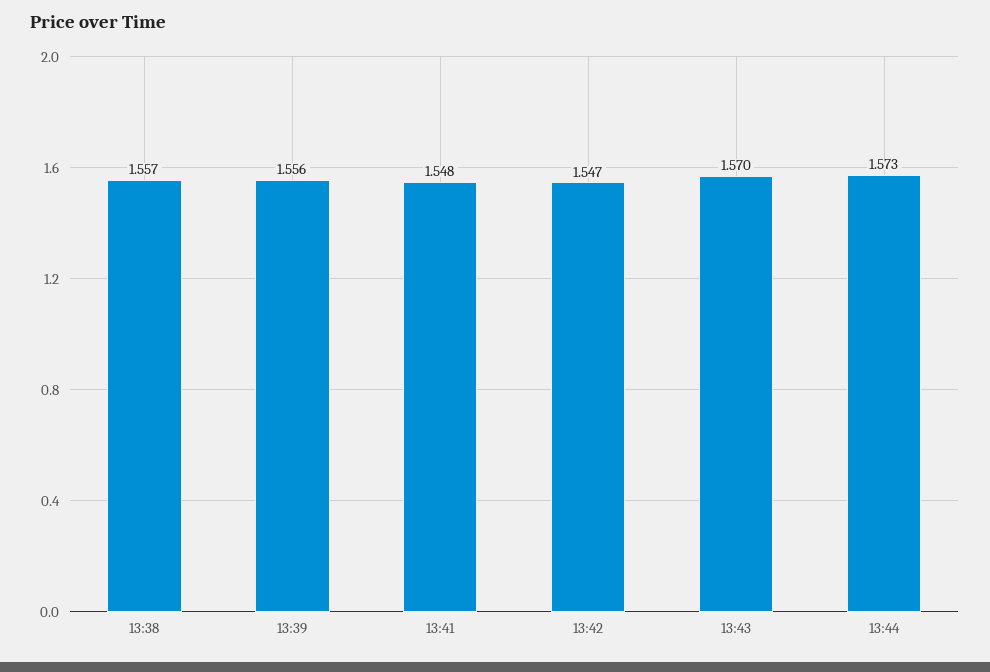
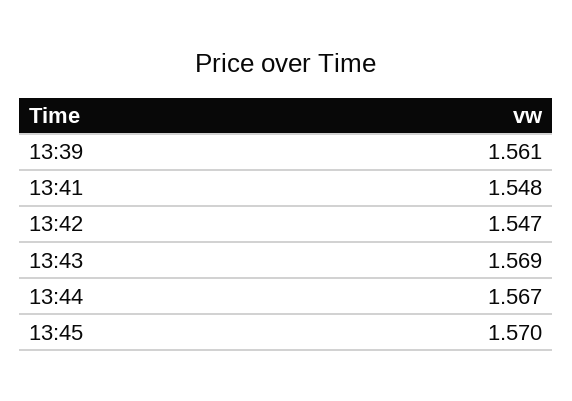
13:38: 1.557 -> none
13:39: 1.556 -> 1.561
13:43: 1.57 -> 1.569
13:44: 1.573 -> 1.567
13:45: none -> 1.57

